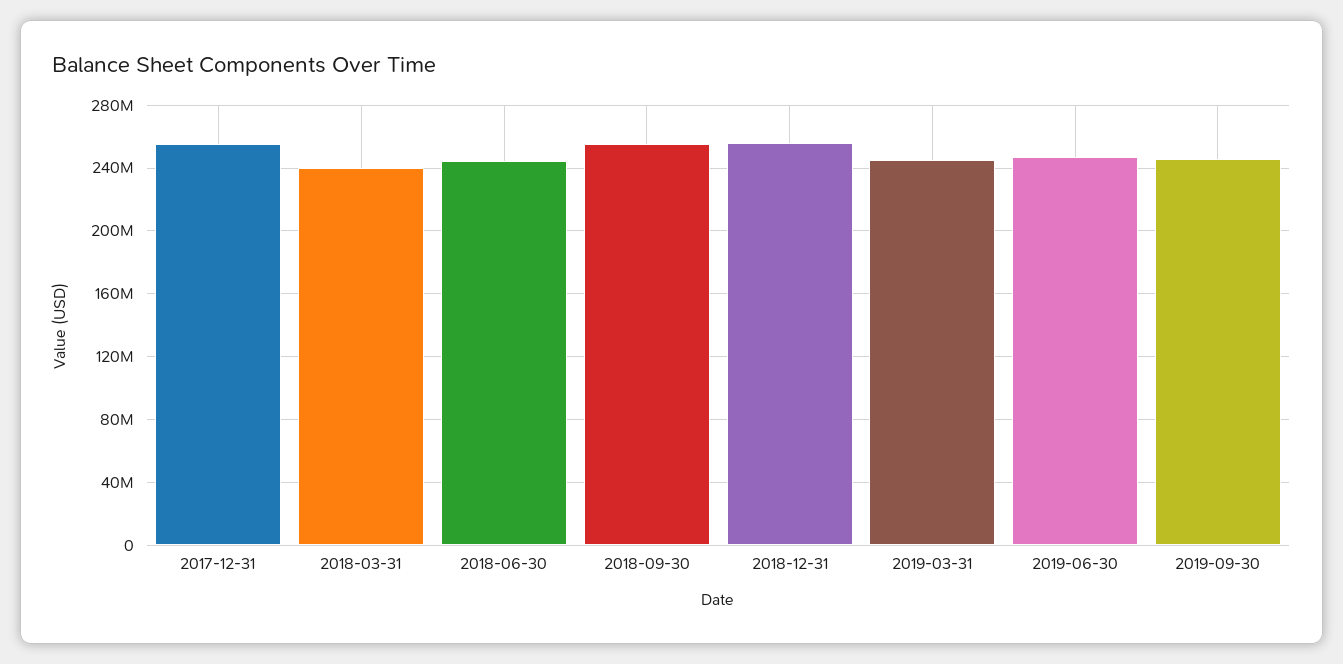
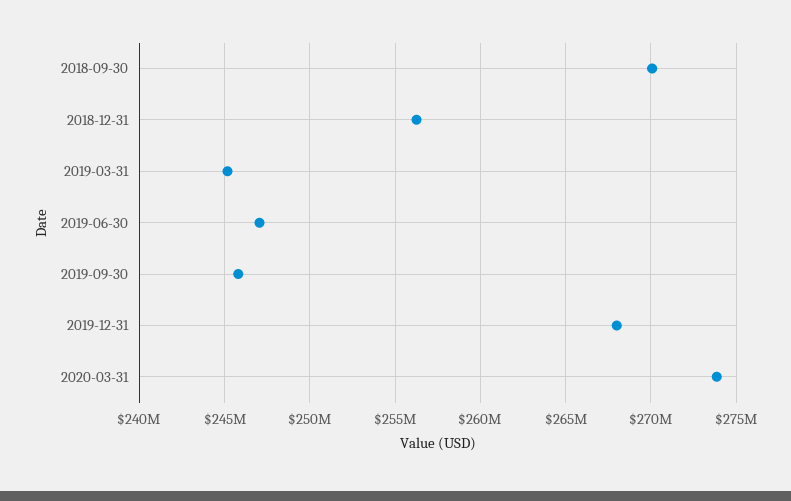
2017-12-31: 255000000 -> none
2018-03-31: 240000000 -> none
2018-06-30: 245000000 -> none
2018-09-30: 255000000 -> 270000000
2019-12-31: none -> 268000000
2020-03-31: none -> 274000000

